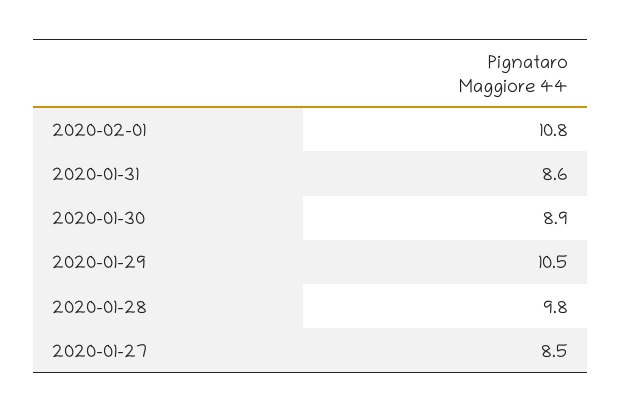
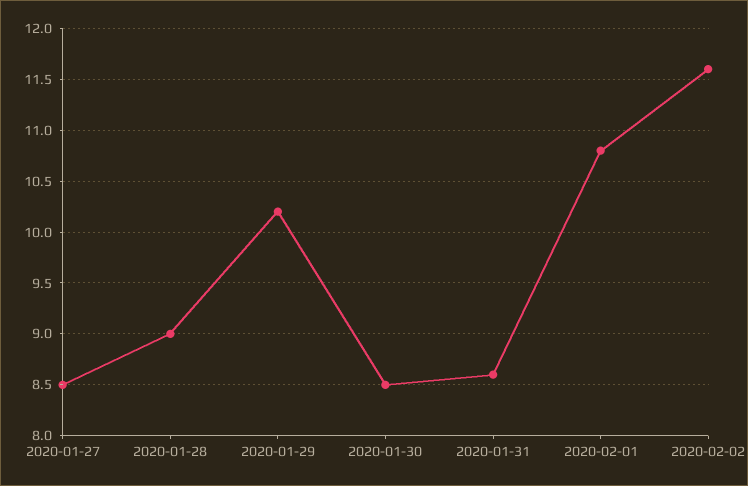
2020-01-30: 8.9 -> 8.5
2020-01-29: 10.5 -> 10.2
2020-01-28: 9.8 -> 9
2020-02-02: none -> 11.6

